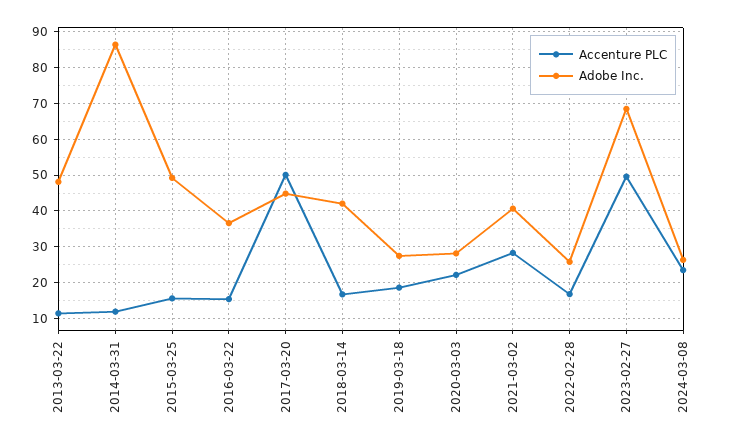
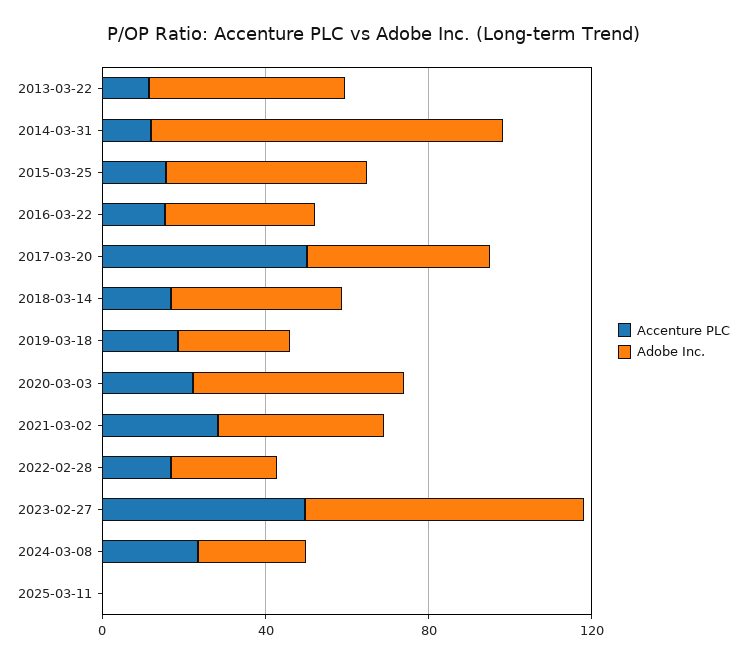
Adobe Inc., 2020-03-03: 28 -> 50
Accenture PLC, 2025-03-11: none -> 0
Adobe Inc., 2025-03-11: none -> 0

